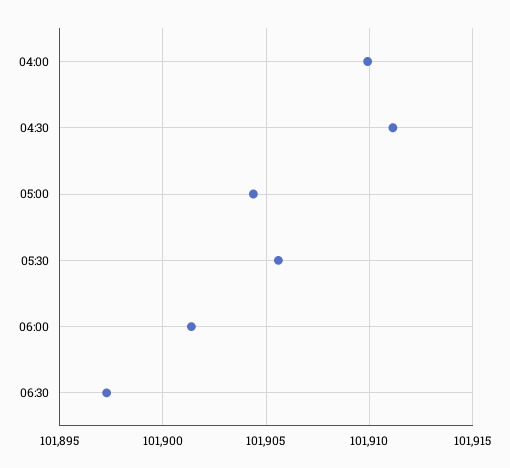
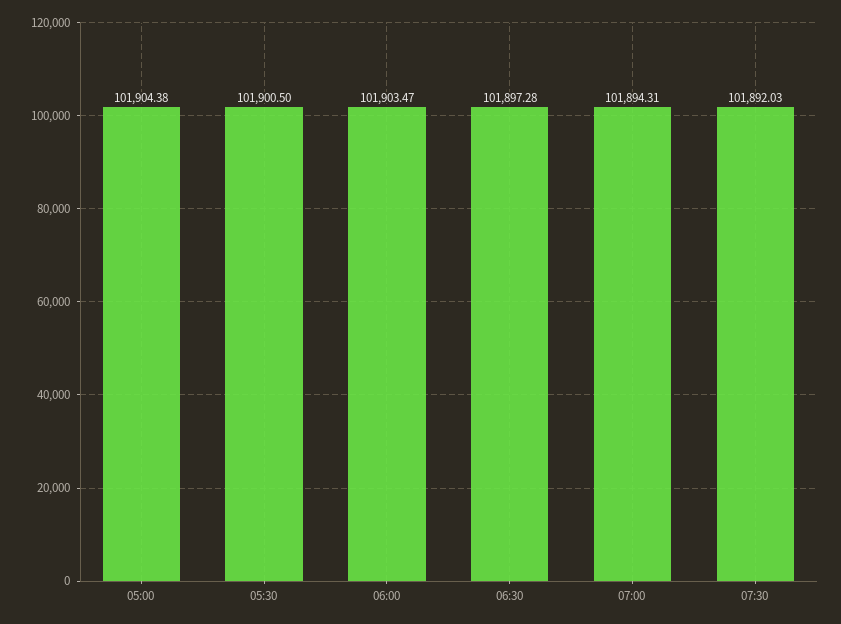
04:00: 101910 -> none
04:30: 101911 -> none
05:30: 101905.5 -> 101900.5
06:00: 101901.5 -> 101903.47
07:00: none -> 101894.31
07:30: none -> 101892.03

